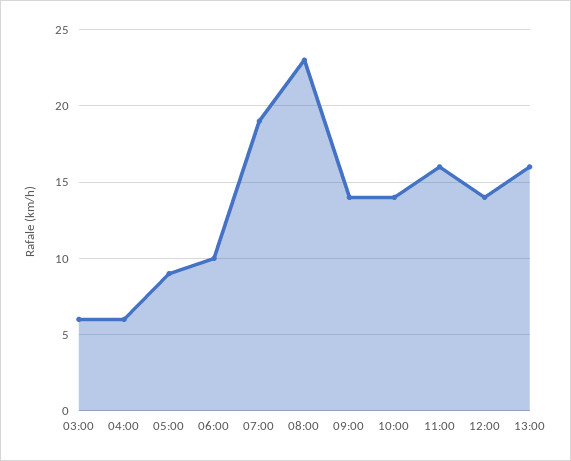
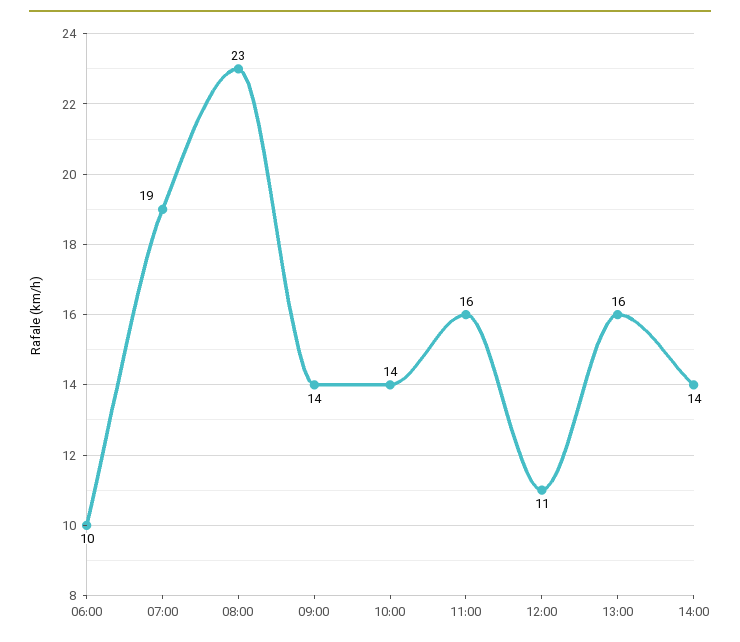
03:00: 6 -> none
04:00: 6 -> none
05:00: 9 -> none
12:00: 14 -> 11
14:00: none -> 14

